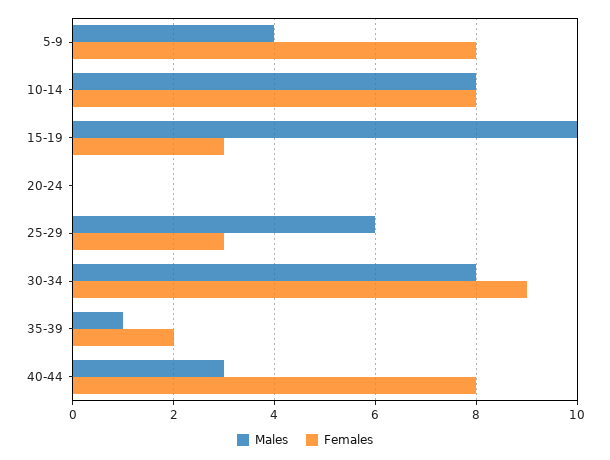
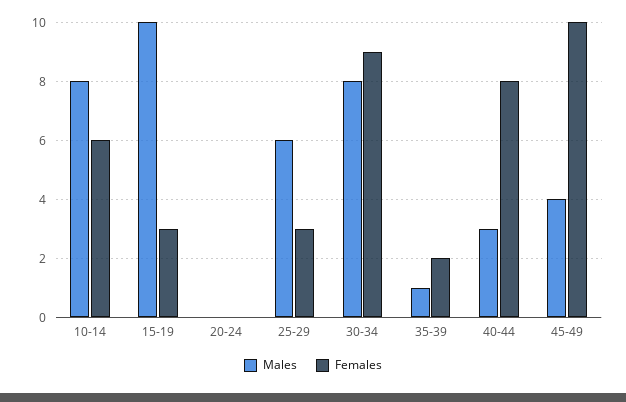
Males, 5-9: 4 -> none
Females, 5-9: 8 -> none
Females, 10-14: 8 -> 6
Males, 45-49: none -> 4
Females, 45-49: none -> 10

